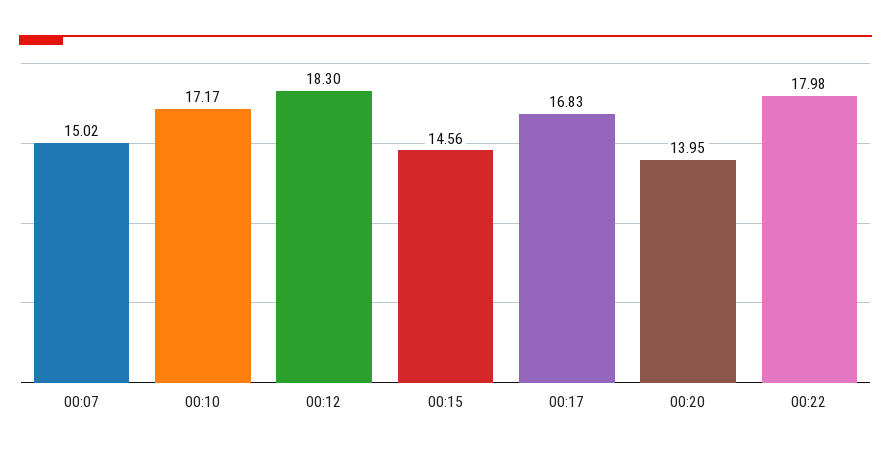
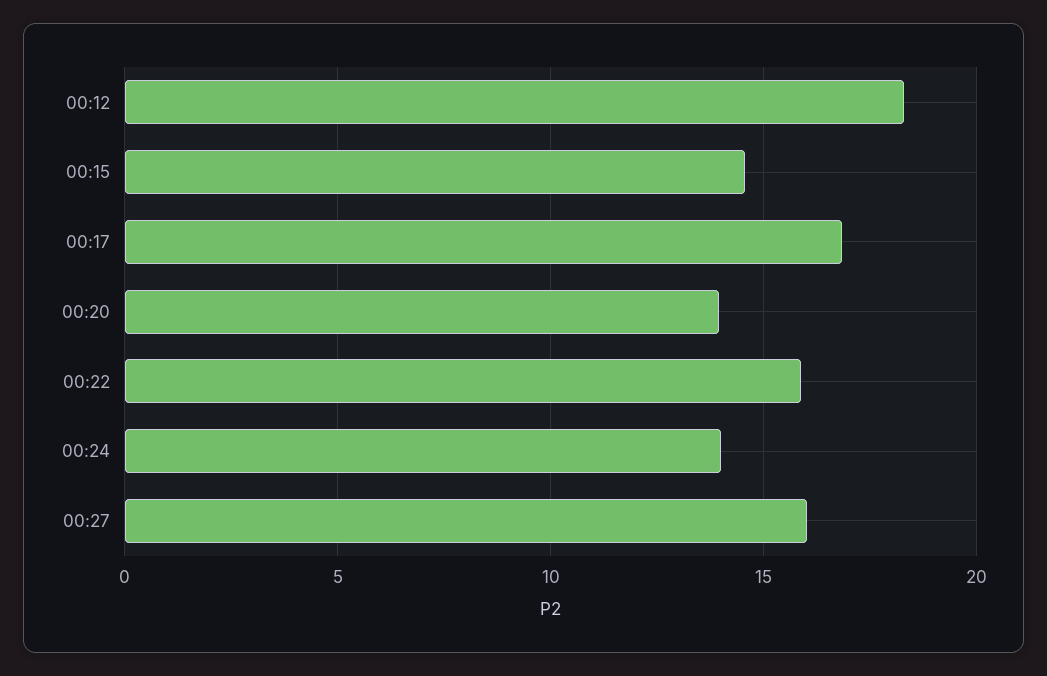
00:07: 15.02 -> none
00:10: 17.17 -> none
00:22: 17.98 -> 16
00:24: none -> 14
00:27: none -> 16

